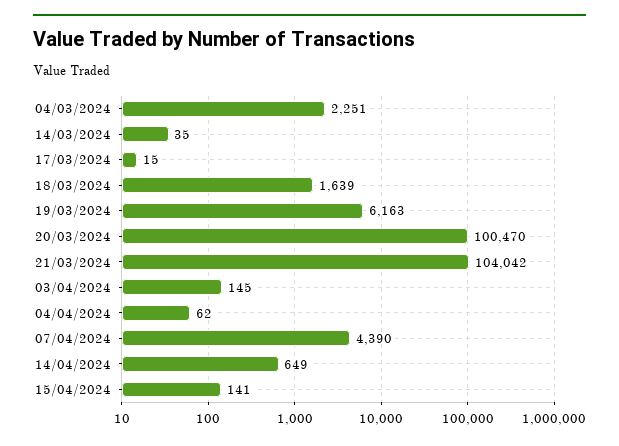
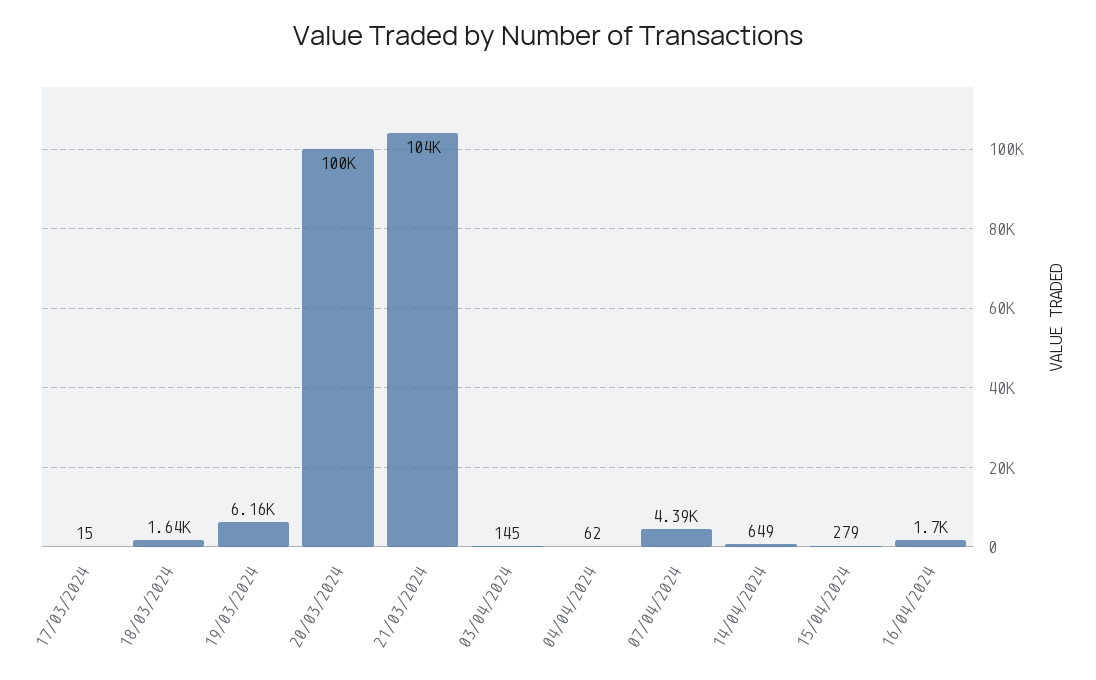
04/03/2024: 2251 -> none
14/03/2024: 35 -> none
15/04/2024: 141 -> 279
16/04/2024: none -> 1700

